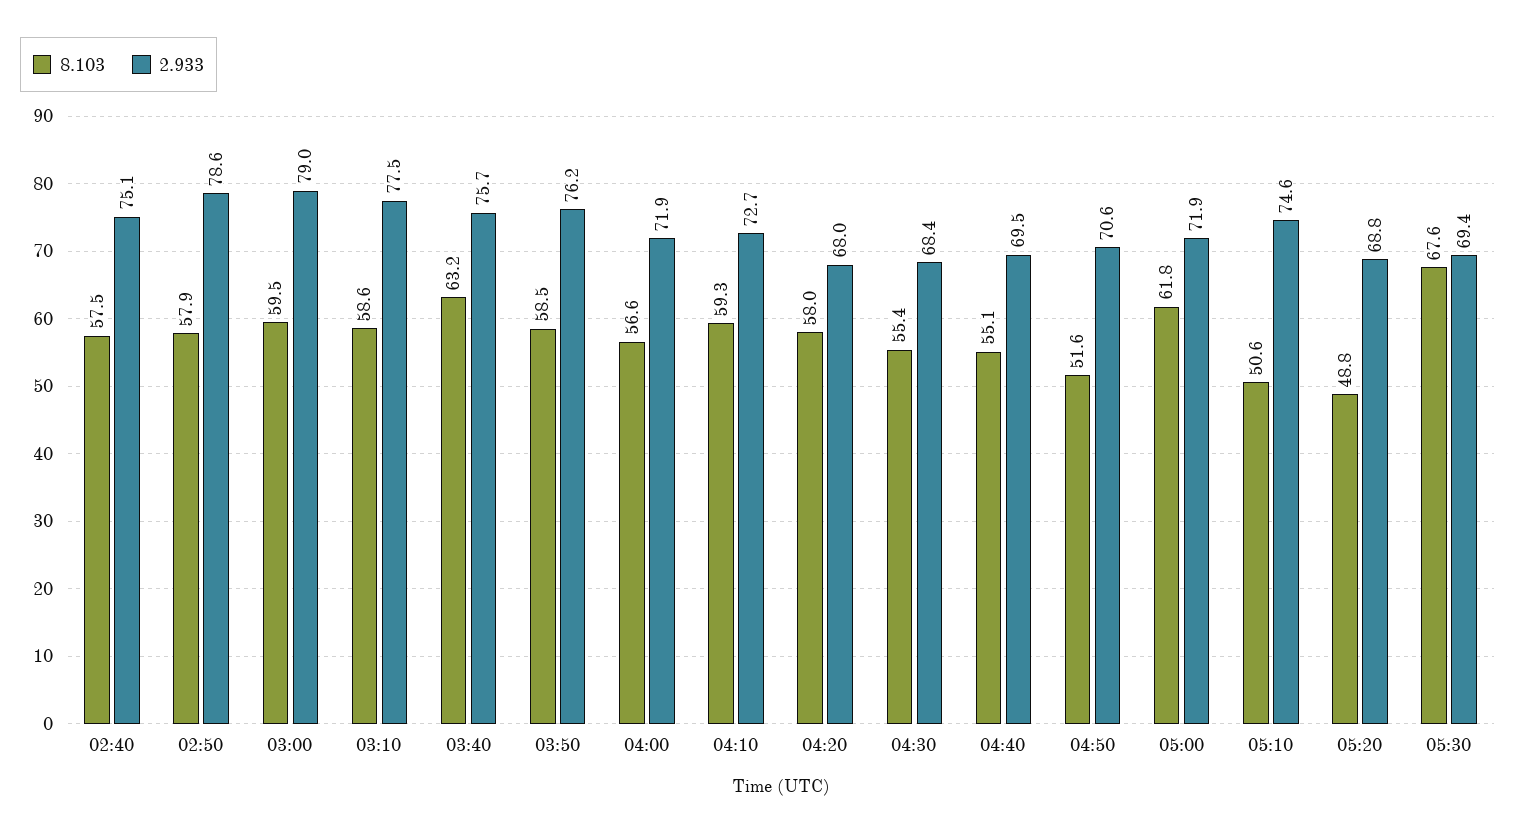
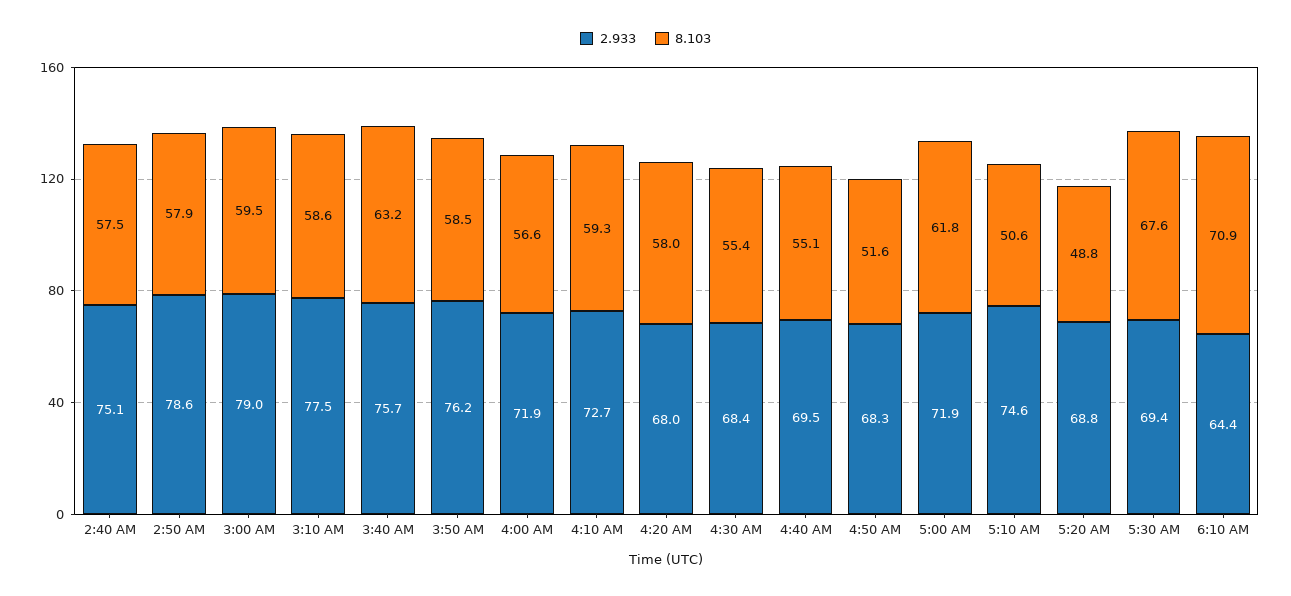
2.933, 04:50: 70.6 -> 68.3
2.933, 6:10 AM: none -> 64.4
8.103, 6:10 AM: none -> 70.9

